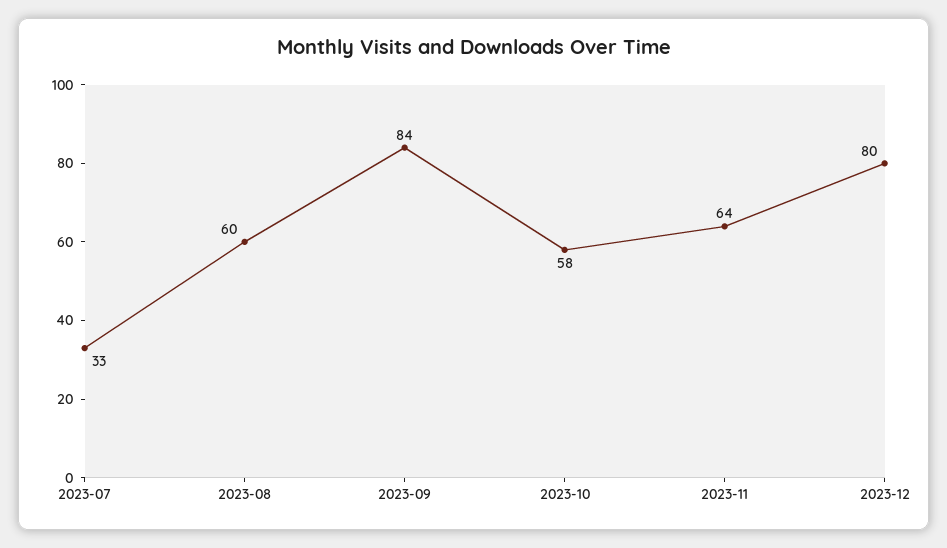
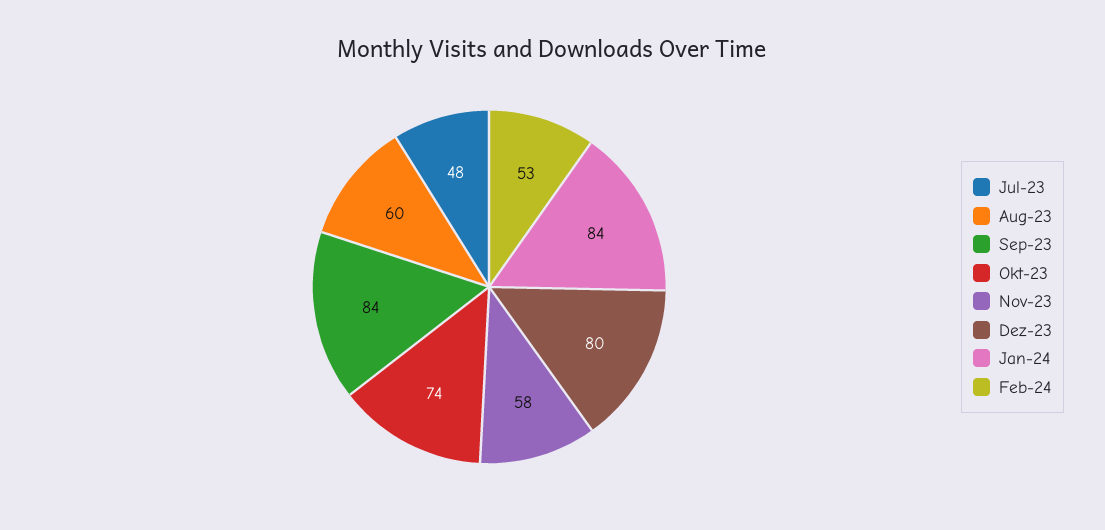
2023-07: 33 -> 48
2023-10: 58 -> 74
2023-11: 64 -> 58
Jan-24: none -> 84
Feb-24: none -> 53

